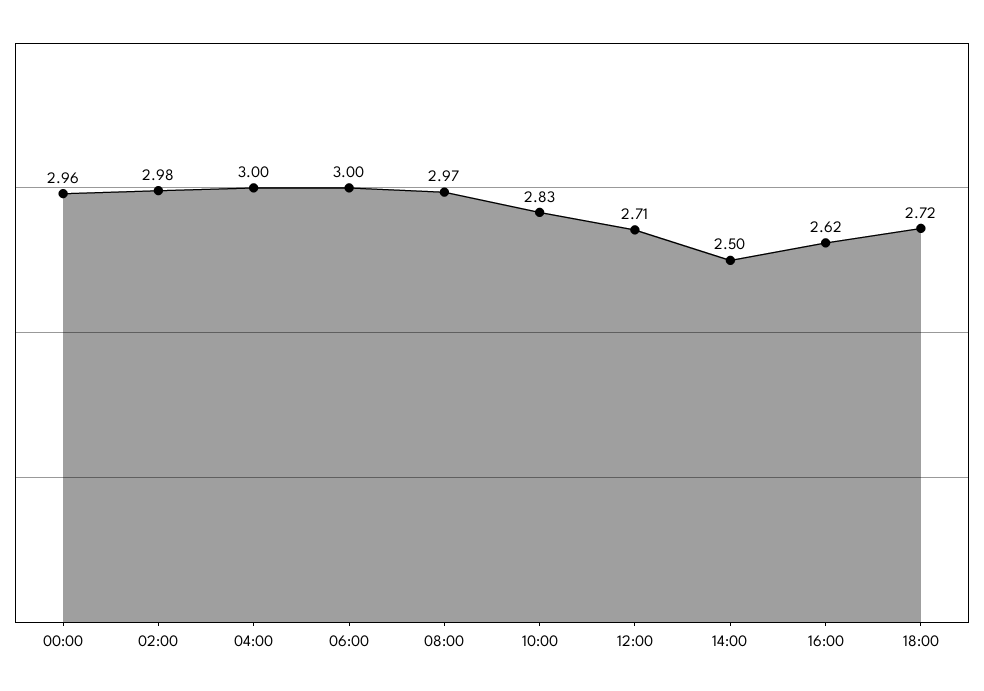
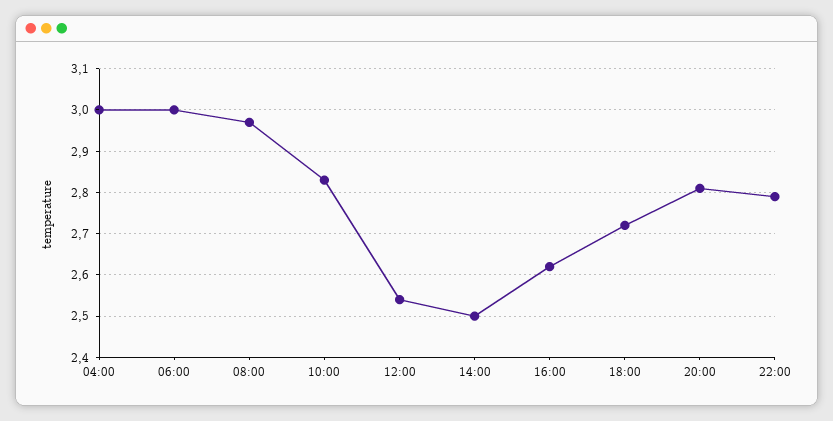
00:00: 2.96 -> none
02:00: 2.98 -> none
12:00: 2.71 -> 2.55
20:00: none -> 2.8
22:00: none -> 2.8

